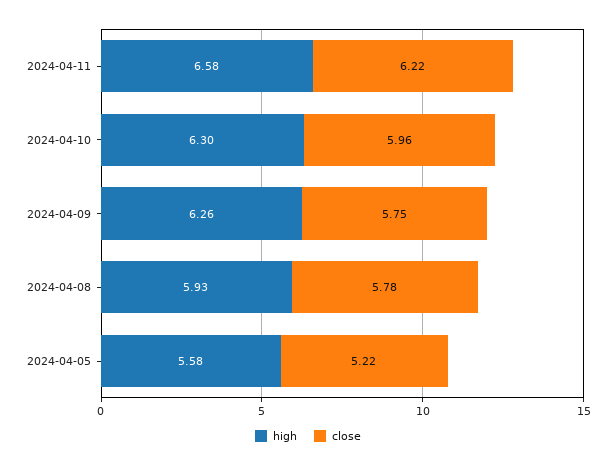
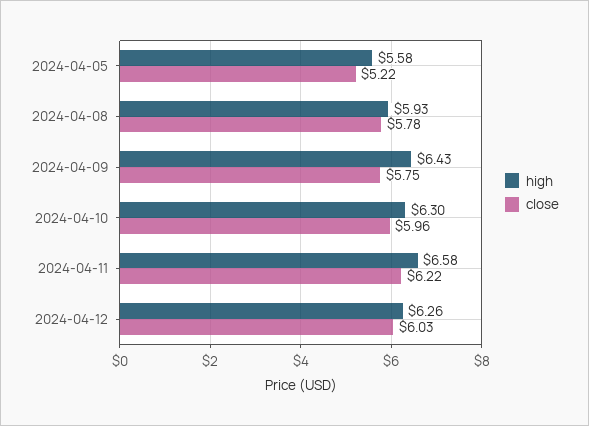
high, 2024-04-09: 6.26 -> 6.43
high, 2024-04-12: none -> 6.26
close, 2024-04-12: none -> 6.03

